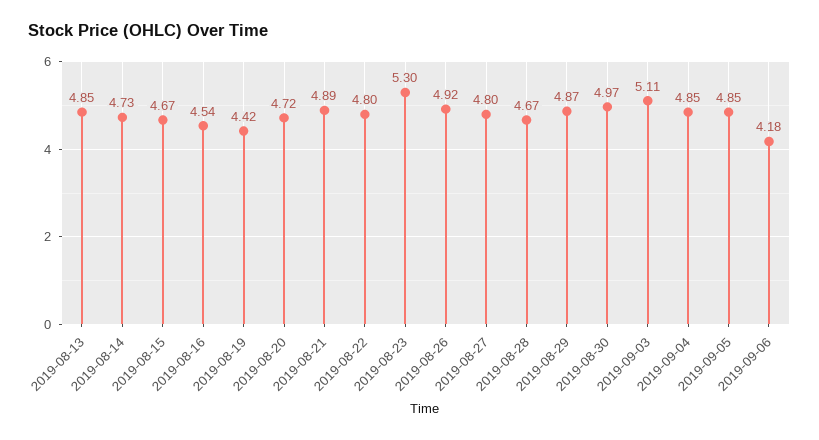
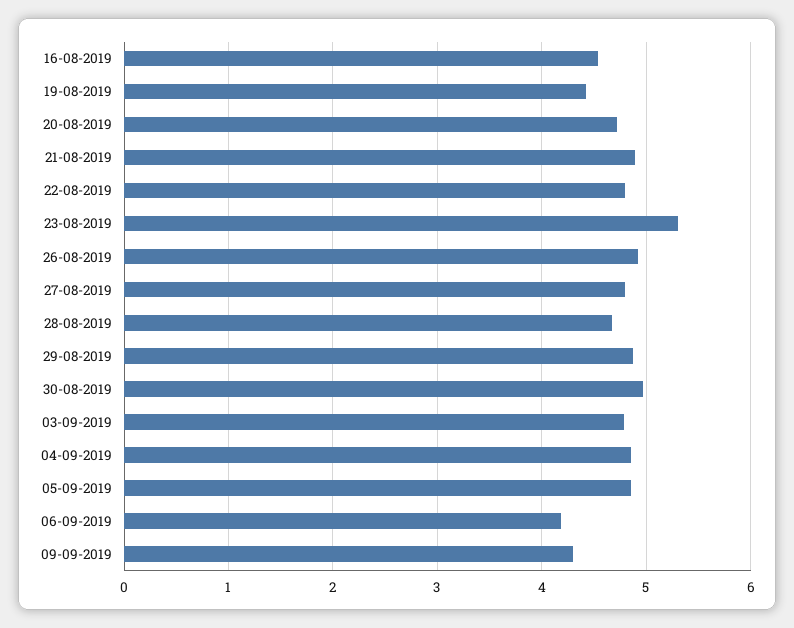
2019-08-13: 4.85 -> none
2019-08-14: 4.73 -> none
2019-08-15: 4.67 -> none
2019-09-03: 5.11 -> 4.8
09-09-2019: none -> 4.3

